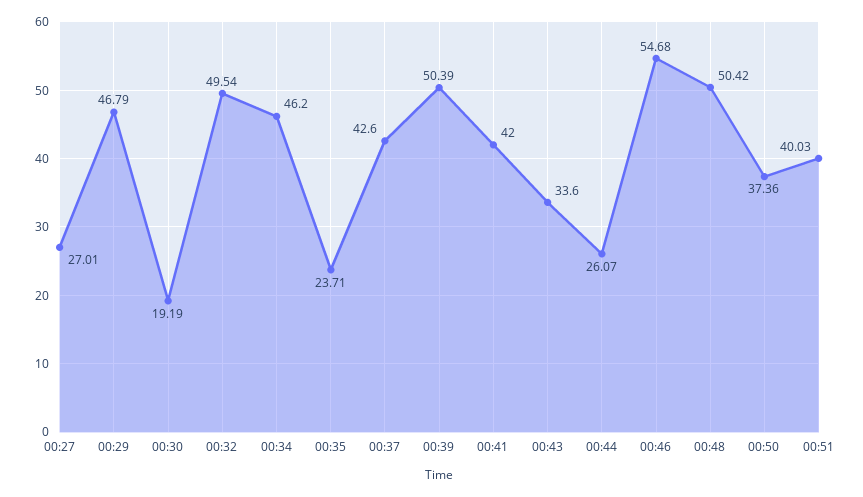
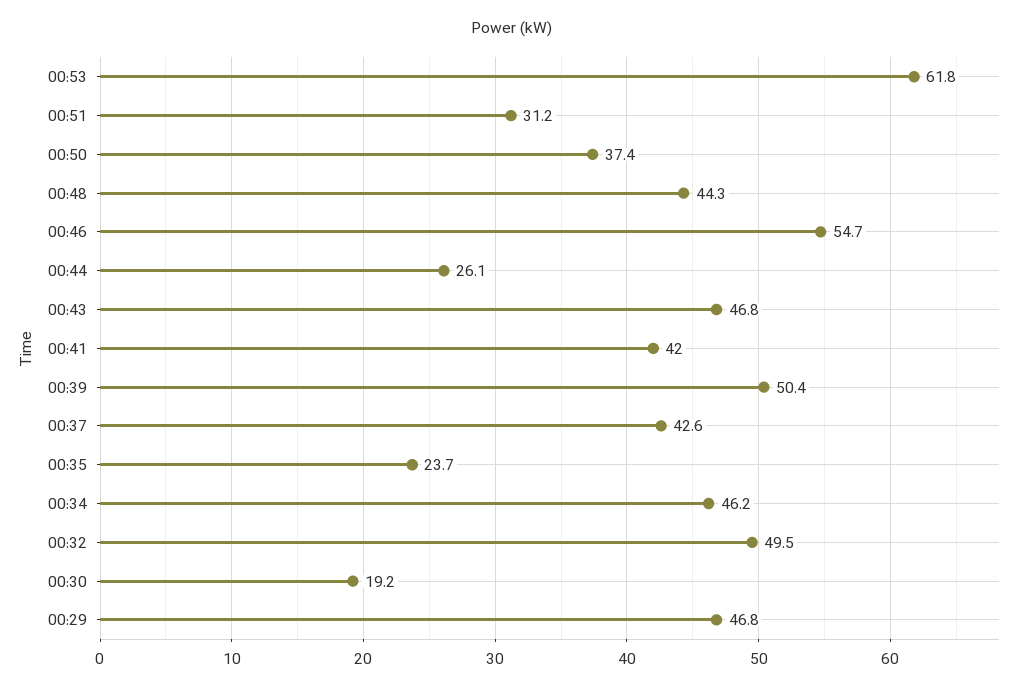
00:27: 27.01 -> none
00:43: 33.6 -> 46.8
00:48: 50.42 -> 44.3
00:51: 40.03 -> 31.2
00:53: none -> 61.8

